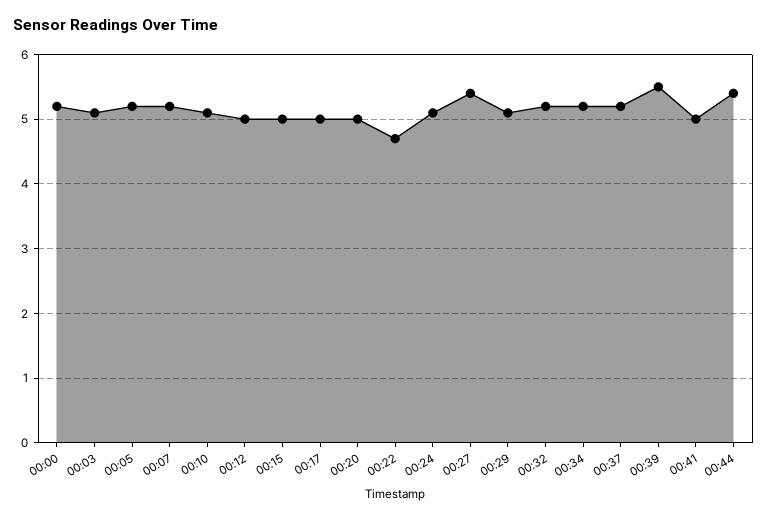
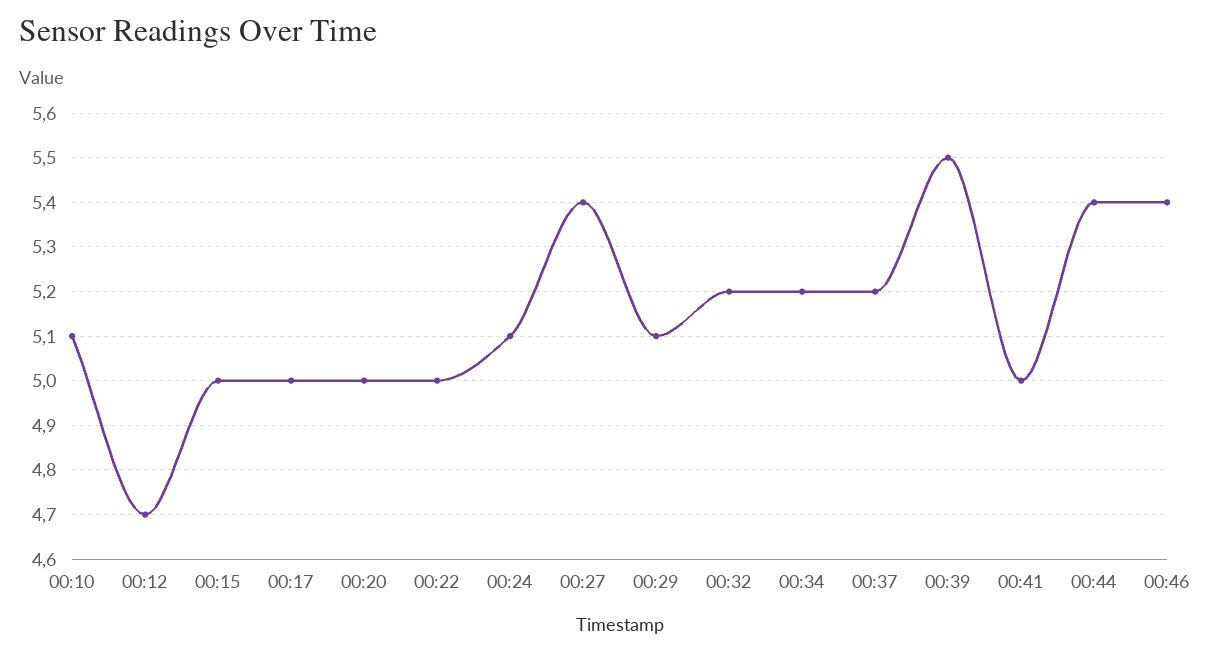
00:00: 5.2 -> none
00:03: 5.1 -> none
00:05: 5.2 -> none
00:07: 5.2 -> none
00:12: 5 -> 4.7
00:22: 4.7 -> 5
00:46: none -> 5.4

